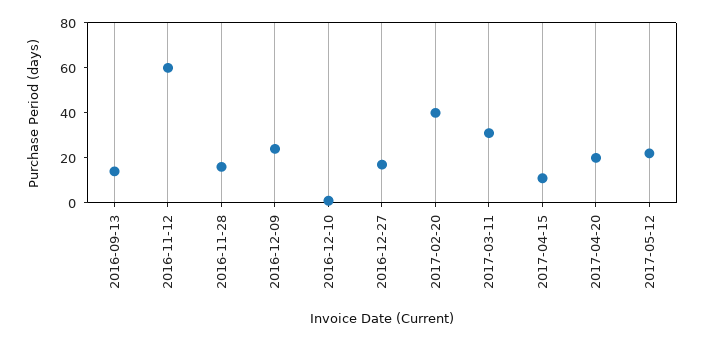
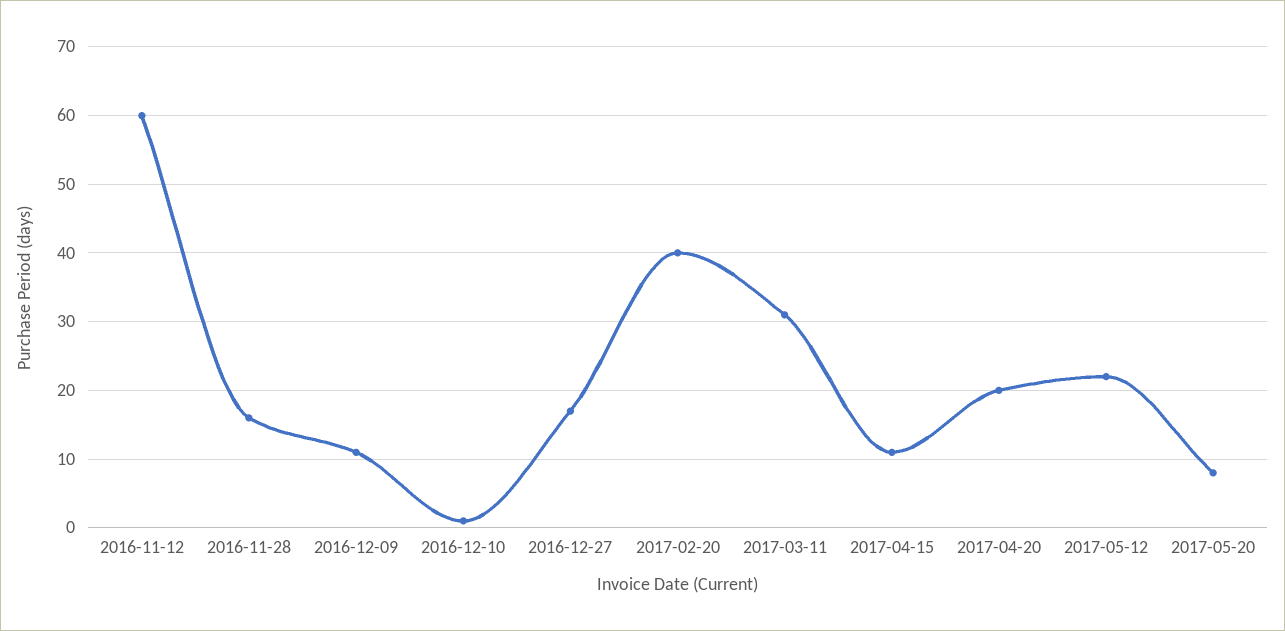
2016-09-13: 15 -> none
2016-12-09: 25 -> 11
2017-05-20: none -> 8

